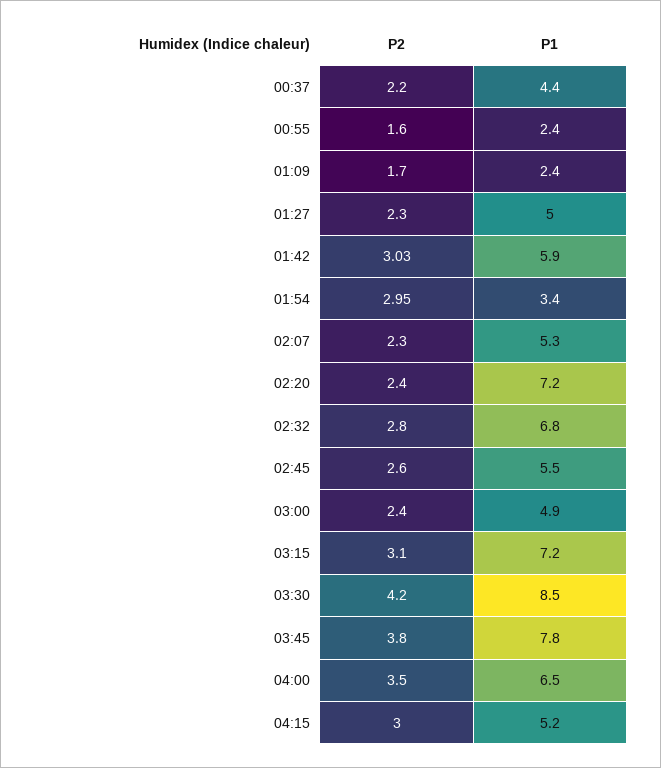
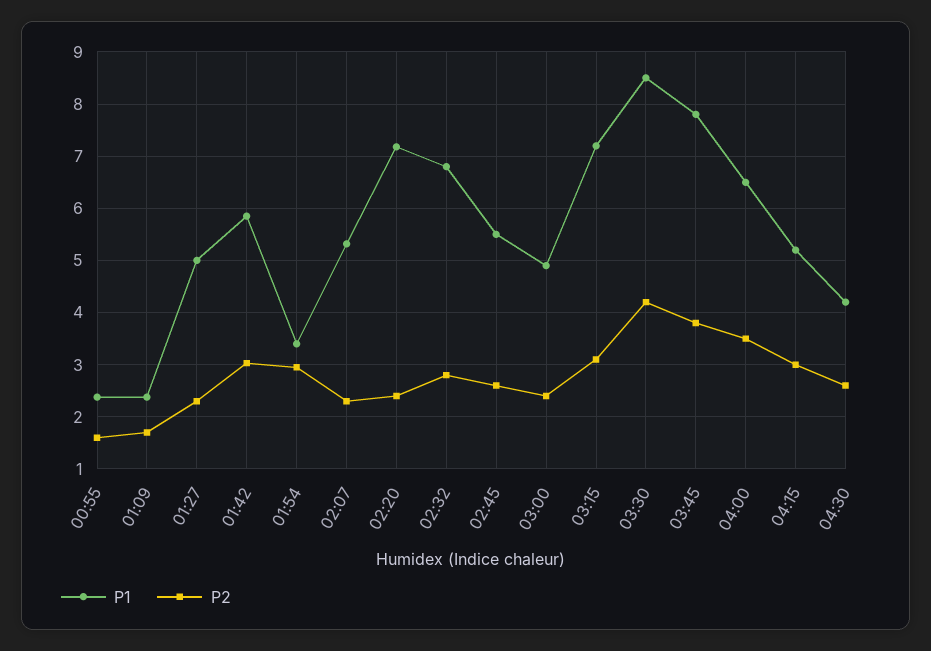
P2, 00:37: 2.2 -> none
P1, 00:37: 4.4 -> none
P1, 04:30: none -> 4.2
P2, 04:30: none -> 2.6

